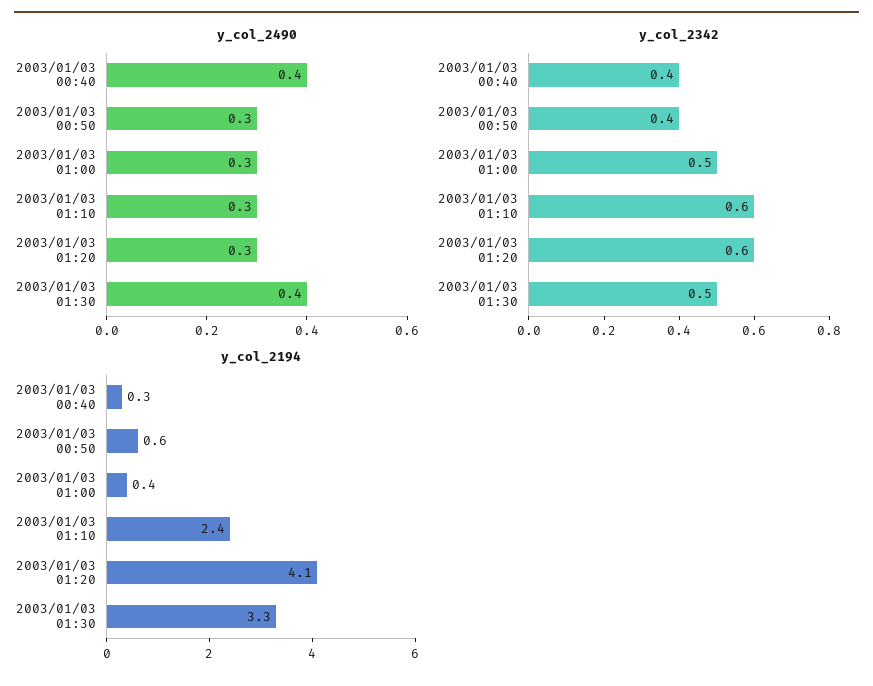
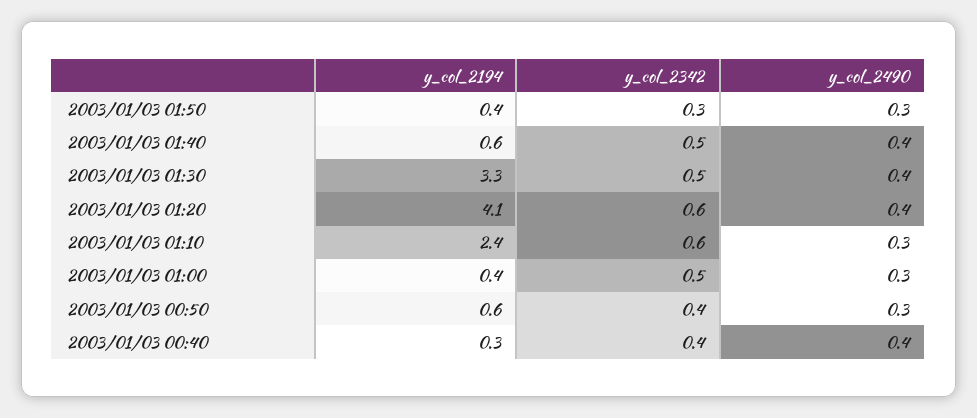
y_col_2490, 2003/01/03 01:20: 0.3 -> 0.4
y_col_2194, 2003/01/03 01:50: none -> 0.4
y_col_2342, 2003/01/03 01:50: none -> 0.3
y_col_2490, 2003/01/03 01:50: none -> 0.3
y_col_2194, 2003/01/03 01:40: none -> 0.6
y_col_2342, 2003/01/03 01:40: none -> 0.5
y_col_2490, 2003/01/03 01:40: none -> 0.4

